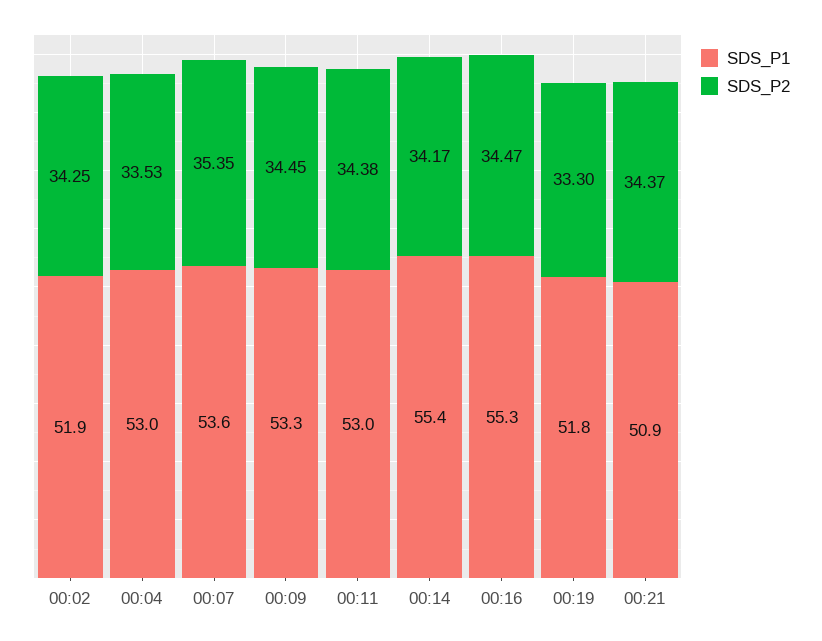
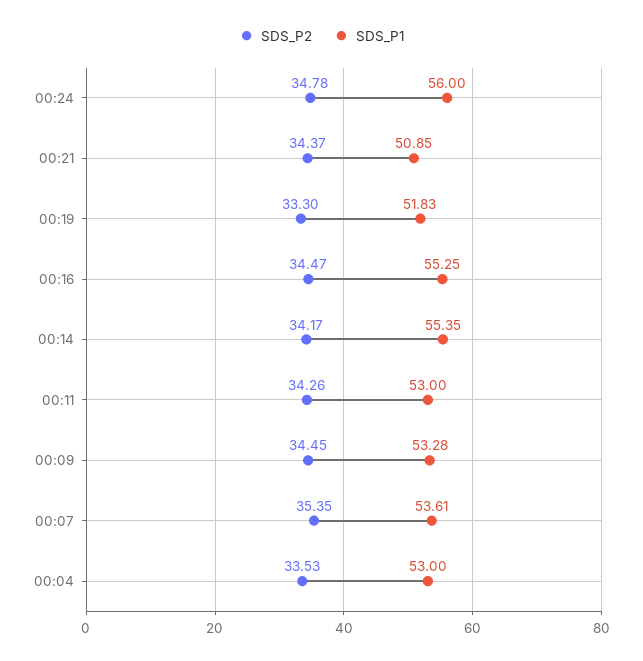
SDS_P1, 00:02: 51.9 -> none
SDS_P2, 00:02: 34.25 -> none
SDS_P2, 00:11: 34.38 -> 34.26
SDS_P2, 00:24: none -> 34.78
SDS_P1, 00:24: none -> 56

